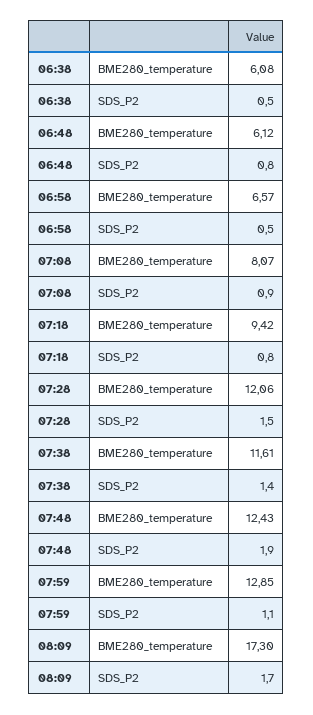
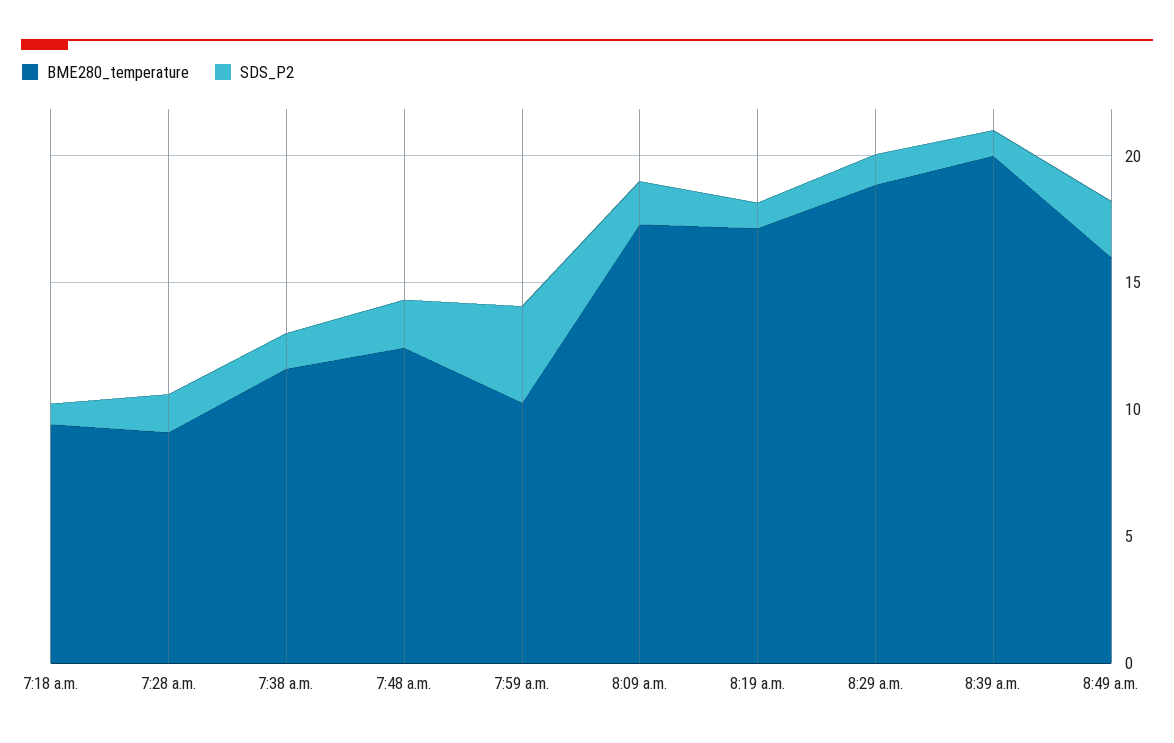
BME280_temperature, 06:38: 6.08 -> none
SDS_P2, 06:38: 0.5 -> none
BME280_temperature, 06:48: 6.12 -> none
SDS_P2, 06:48: 0.8 -> none
BME280_temperature, 06:58: 6.57 -> none
SDS_P2, 06:58: 0.5 -> none
BME280_temperature, 07:08: 8.07 -> none
SDS_P2, 07:08: 0.9 -> none
BME280_temperature, 07:28: 12.06 -> 9
BME280_temperature, 07:59: 12.85 -> 10
SDS_P2, 07:59: 1.1 -> 4
BME280_temperature, 8:19 a.m.: none -> 17
SDS_P2, 8:19 a.m.: none -> 1
BME280_temperature, 8:29 a.m.: none -> 19
SDS_P2, 8:29 a.m.: none -> 1
BME280_temperature, 8:39 a.m.: none -> 20
SDS_P2, 8:39 a.m.: none -> 1
BME280_temperature, 8:49 a.m.: none -> 16
SDS_P2, 8:49 a.m.: none -> 2

